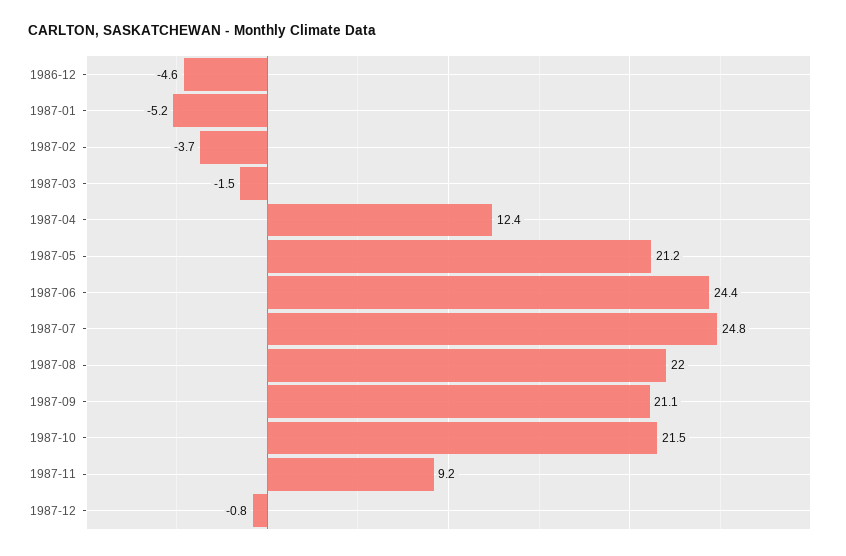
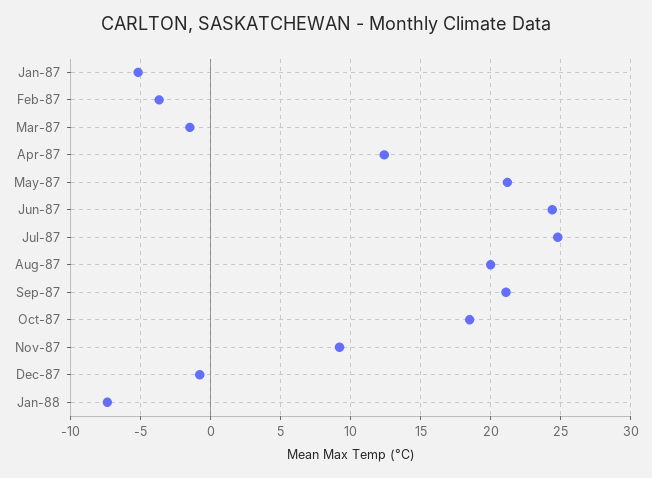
1986-12: -4.6 -> none
1987-08: 22 -> 20
1987-10: 21.5 -> 18.5
Jan-88: none -> -7.5

